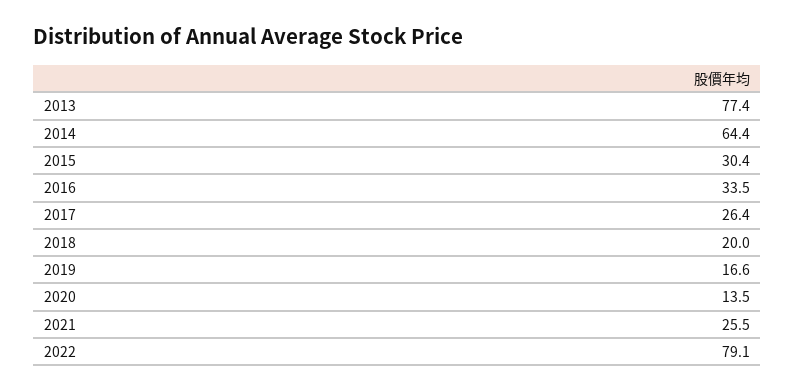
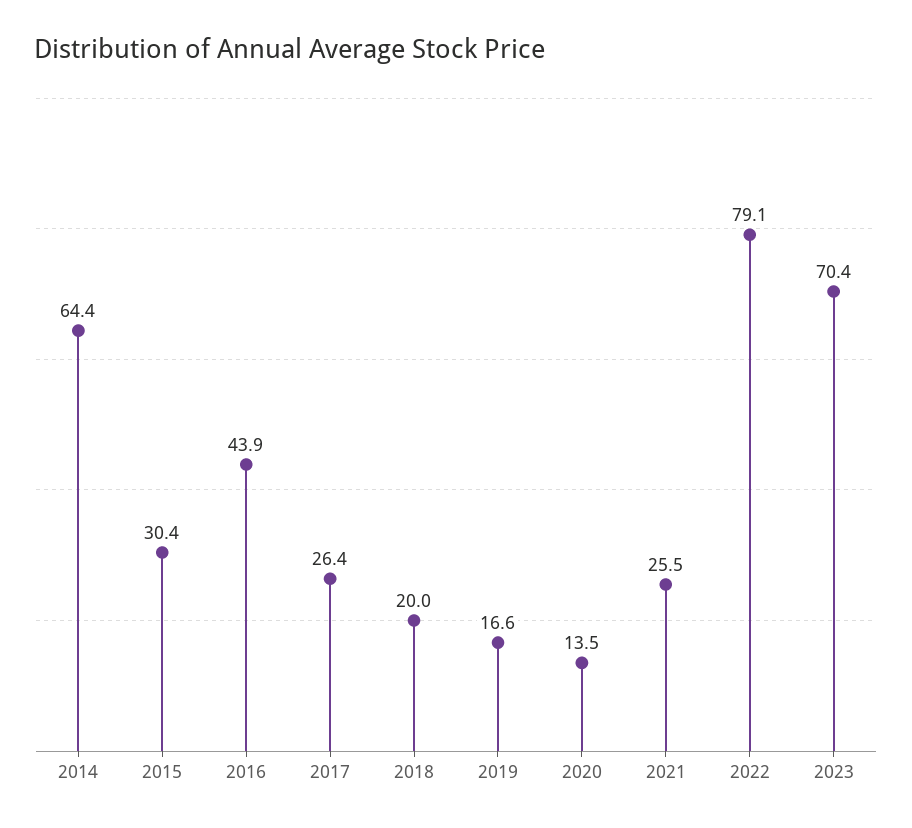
2013: 77.4 -> none
2016: 33.5 -> 43.9
2023: none -> 70.4

